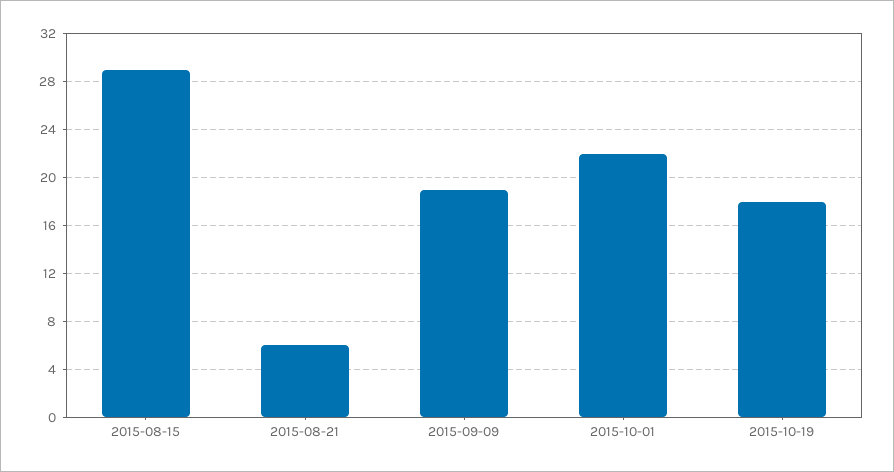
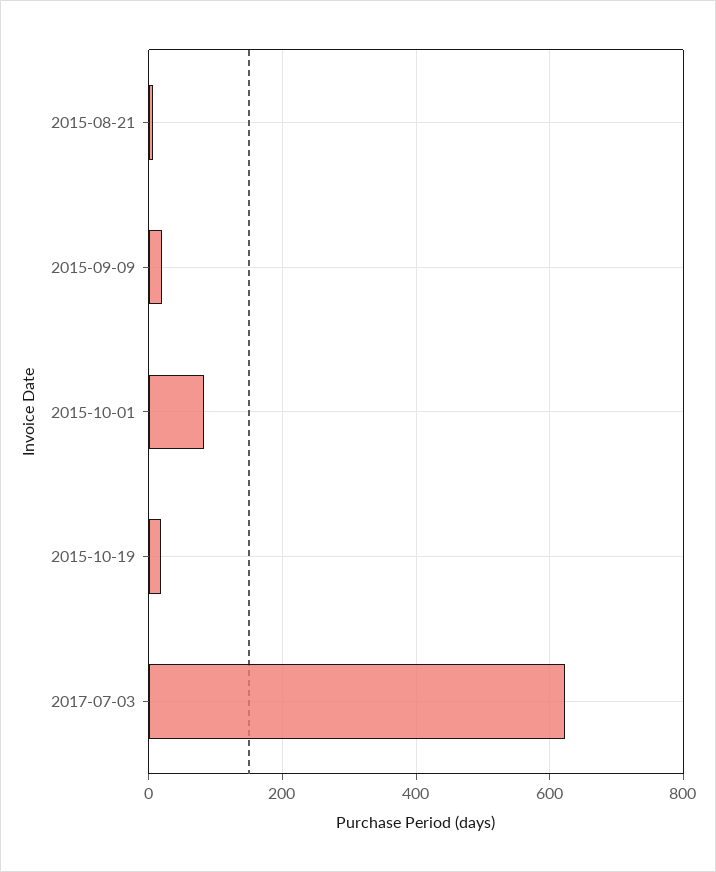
2015-08-15: 29 -> none
2015-10-01: 22 -> 80
2017-07-03: none -> 620

